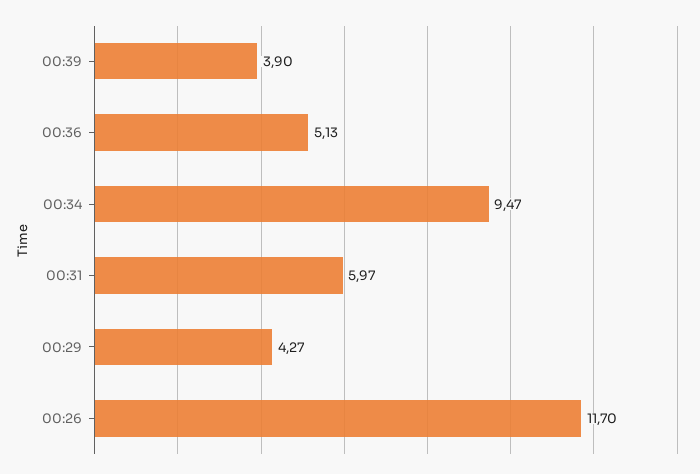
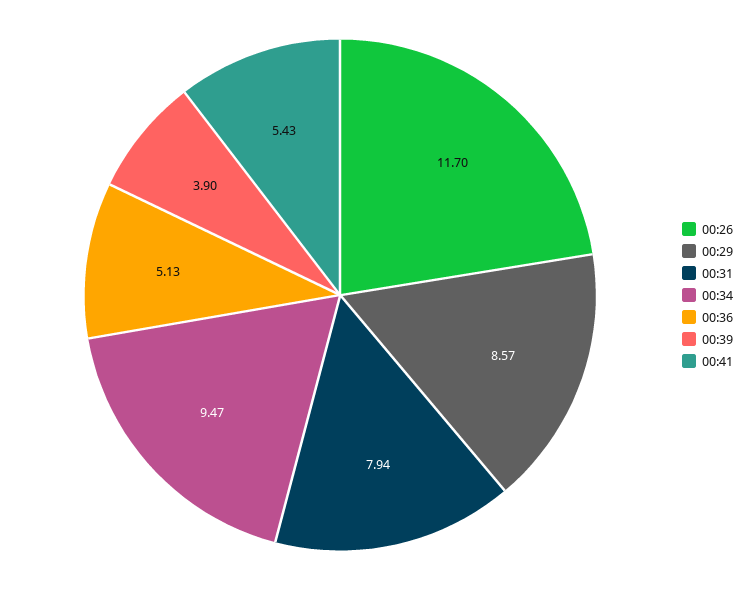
00:31: 5.97 -> 7.94
00:29: 4.27 -> 8.57
00:41: none -> 5.43

